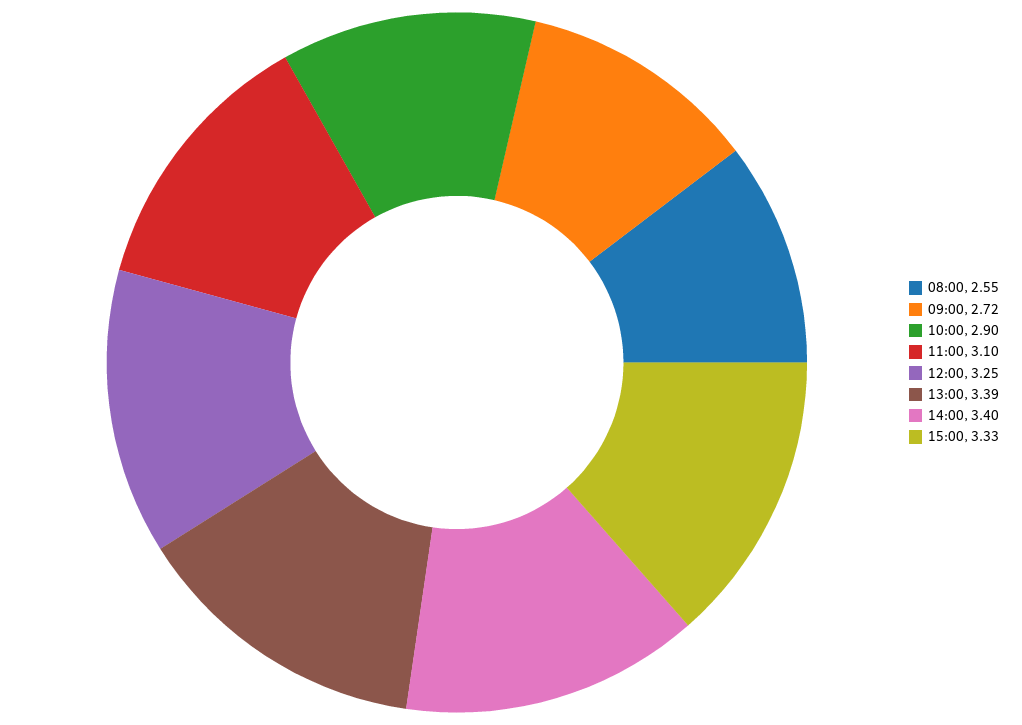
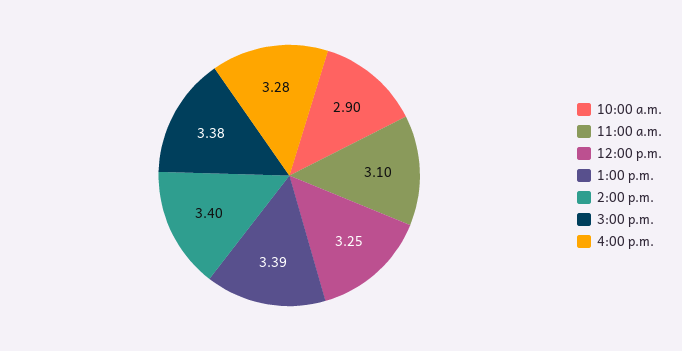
08:00: 2.55 -> none
09:00: 2.72 -> none
15:00: 3.33 -> 3.38
4:00 p.m.: none -> 3.28

